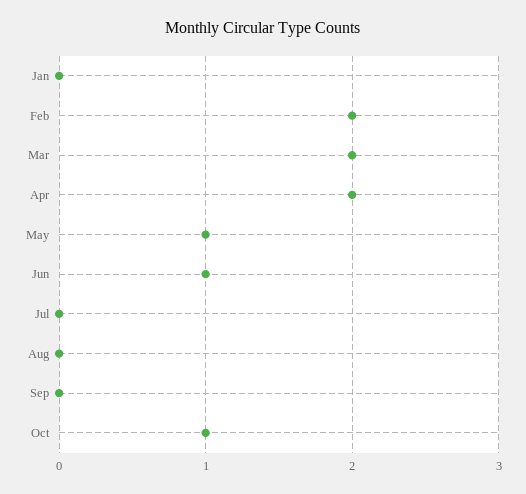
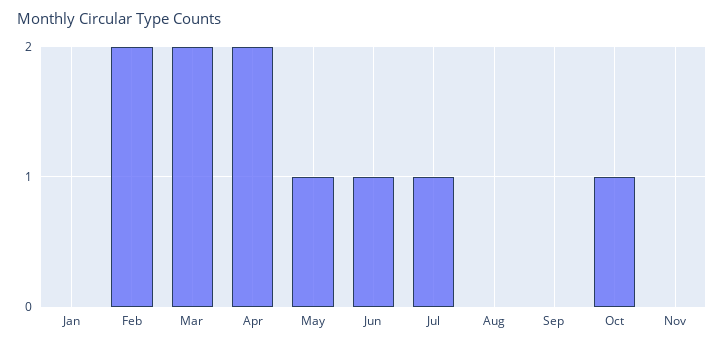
Jul: 0 -> 1
Nov: none -> 0

